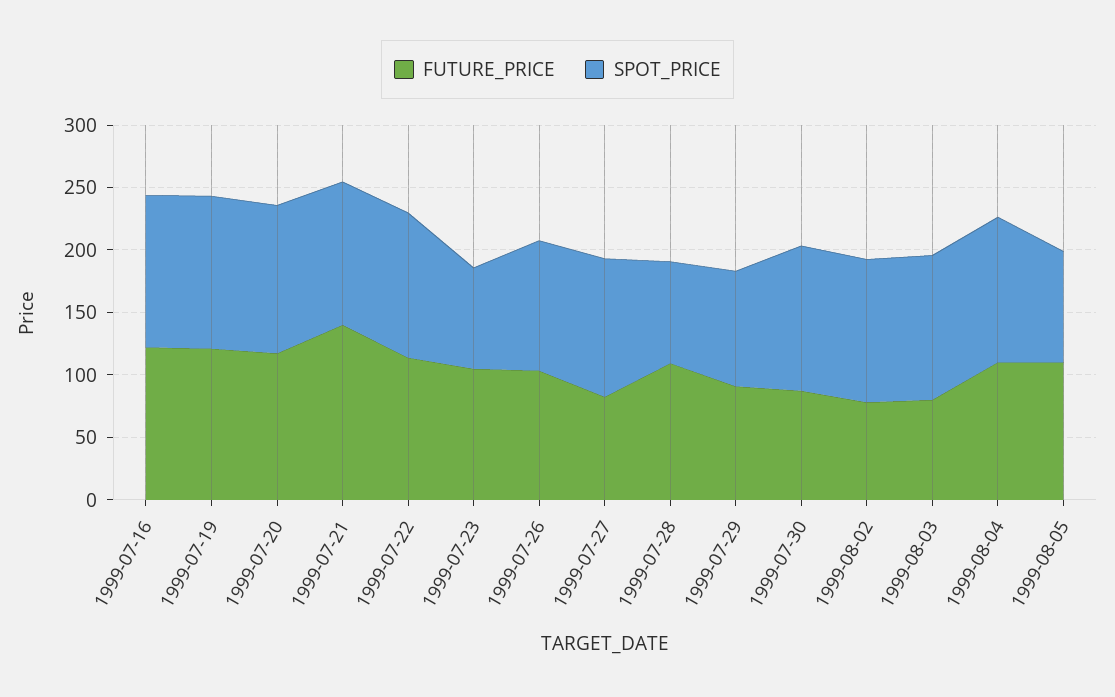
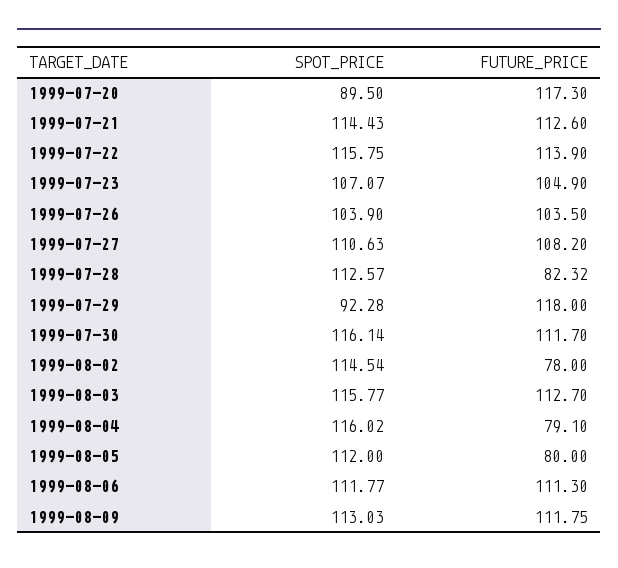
FUTURE_PRICE, 1999-07-16: 120 -> none
SPOT_PRICE, 1999-07-16: 120 -> none
FUTURE_PRICE, 1999-07-19: 120 -> none
SPOT_PRICE, 1999-07-19: 120 -> none
SPOT_PRICE, 1999-07-20: 120 -> 89.5
FUTURE_PRICE, 1999-07-21: 140 -> 112.6
SPOT_PRICE, 1999-07-23: 80 -> 107.07
FUTURE_PRICE, 1999-07-27: 80 -> 108.2
FUTURE_PRICE, 1999-07-28: 110 -> 82.32
SPOT_PRICE, 1999-07-28: 80 -> 112.57
FUTURE_PRICE, 1999-07-29: 90 -> 118
FUTURE_PRICE, 1999-07-30: 90 -> 111.7
FUTURE_PRICE, 1999-08-03: 80 -> 112.7
FUTURE_PRICE, 1999-08-04: 110 -> 79.1
FUTURE_PRICE, 1999-08-05: 110 -> 80
SPOT_PRICE, 1999-08-05: 90 -> 112
SPOT_PRICE, 1999-08-06: none -> 111.77
FUTURE_PRICE, 1999-08-06: none -> 111.3
SPOT_PRICE, 1999-08-09: none -> 113.03
FUTURE_PRICE, 1999-08-09: none -> 111.75

